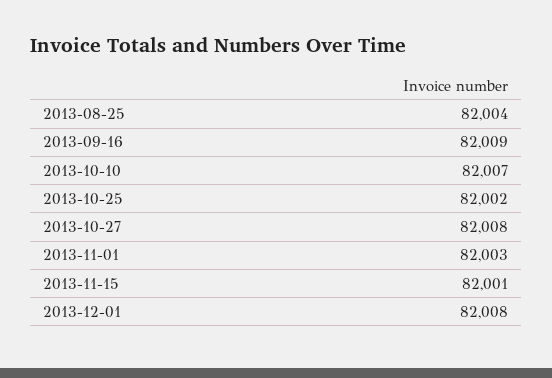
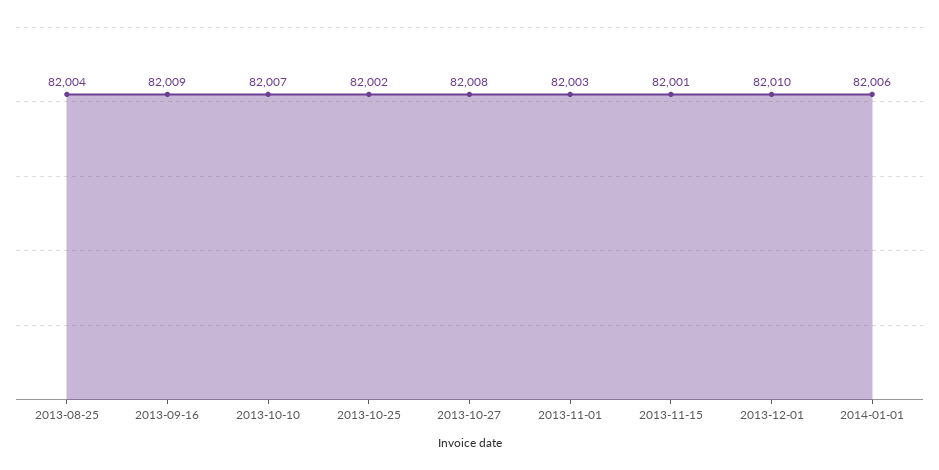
2013-12-01: 82008 -> 82010
2014-01-01: none -> 82006

